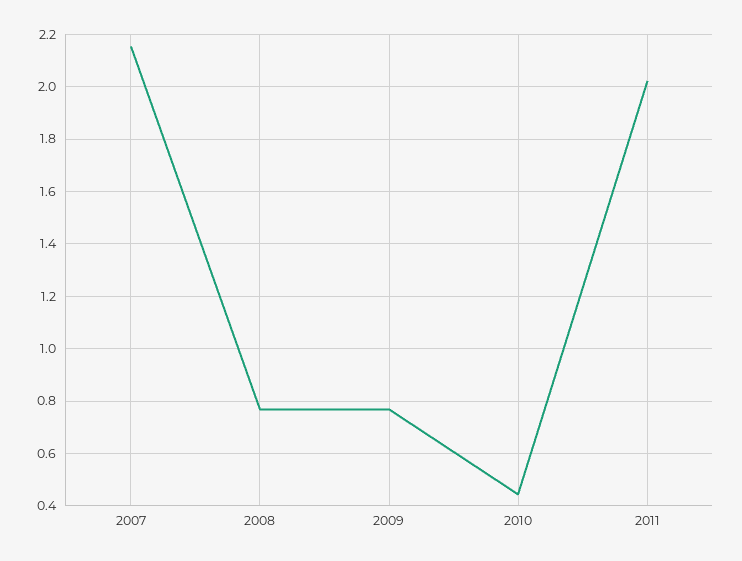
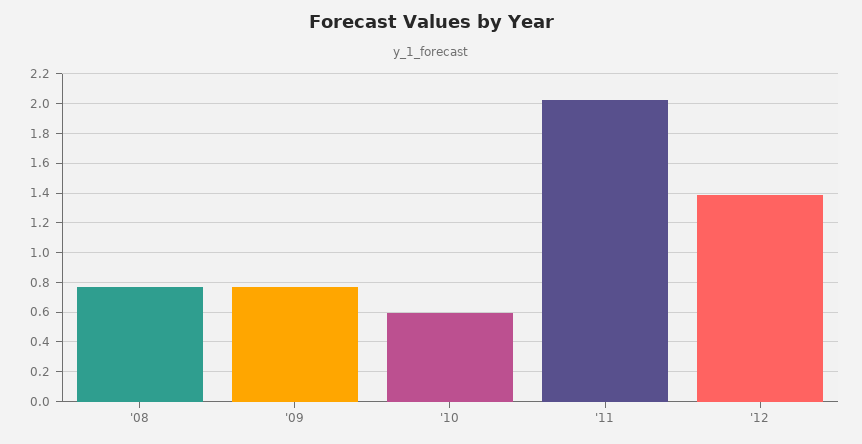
2007: 2.15 -> none
2010: 0.45 -> 0.6
'12: none -> 1.4

